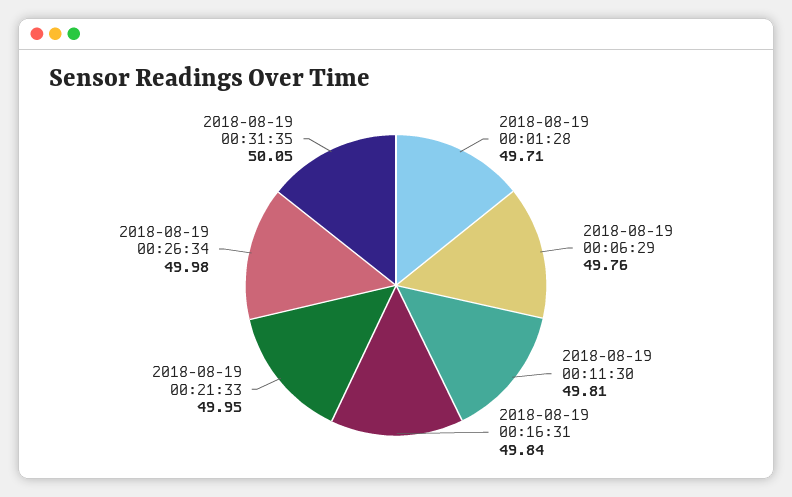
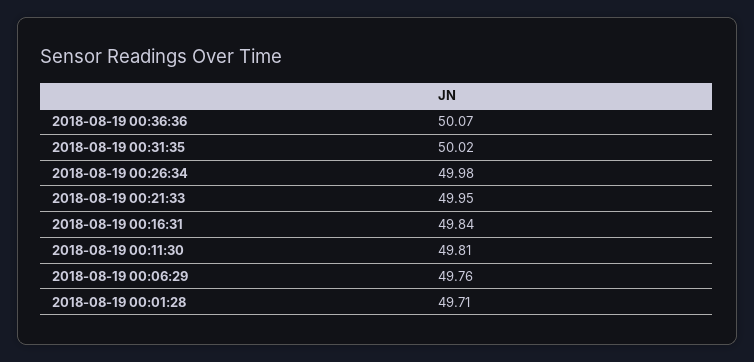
2018-08-19 00:31:35: 50.05 -> 50.02
2018-08-19 00:36:36: none -> 50.07

